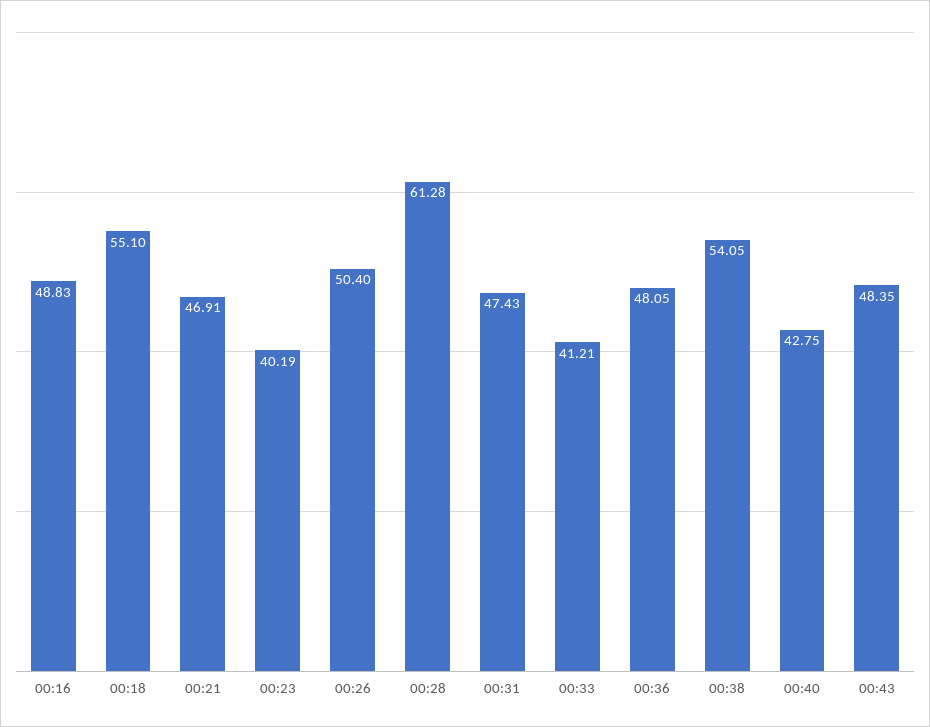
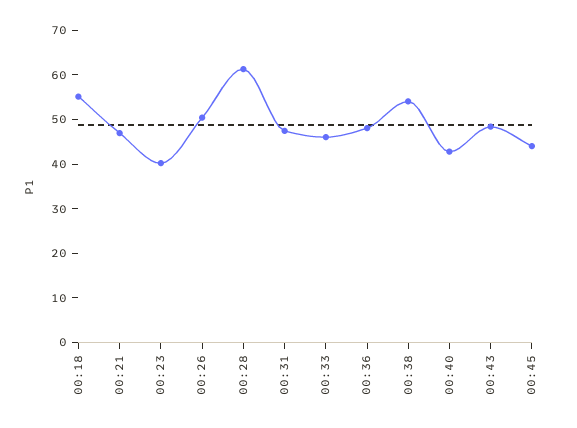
00:16: 48.83 -> none
00:33: 41.21 -> 46
00:45: none -> 44

